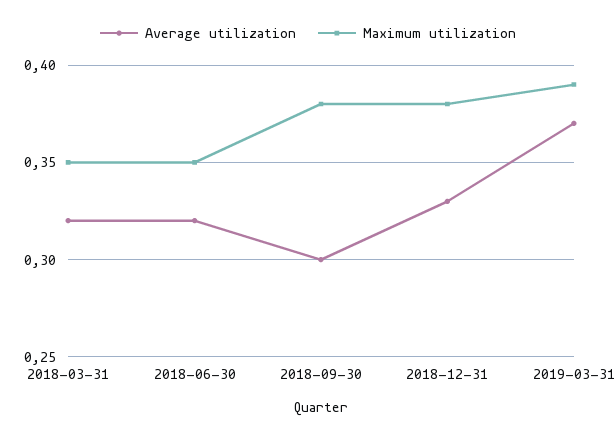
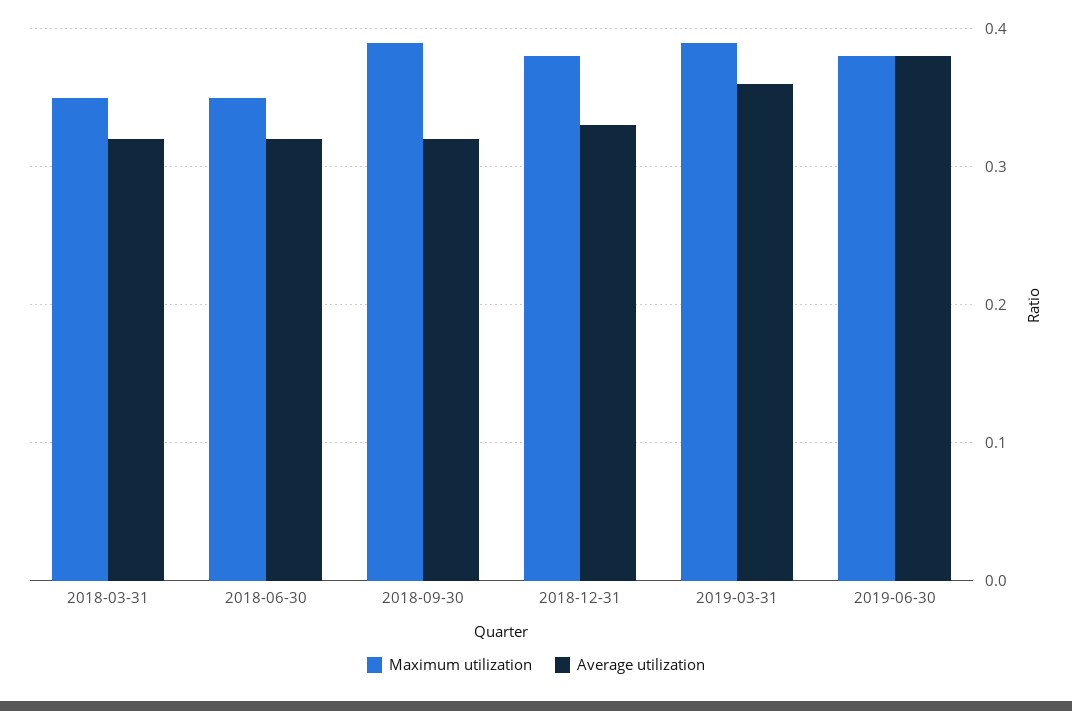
Average utilization, 2018-09-30: 0.3 -> 0.32
Maximum utilization, 2018-09-30: 0.38 -> 0.39
Average utilization, 2019-03-31: 0.37 -> 0.36
Maximum utilization, 2019-06-30: none -> 0.38
Average utilization, 2019-06-30: none -> 0.38

